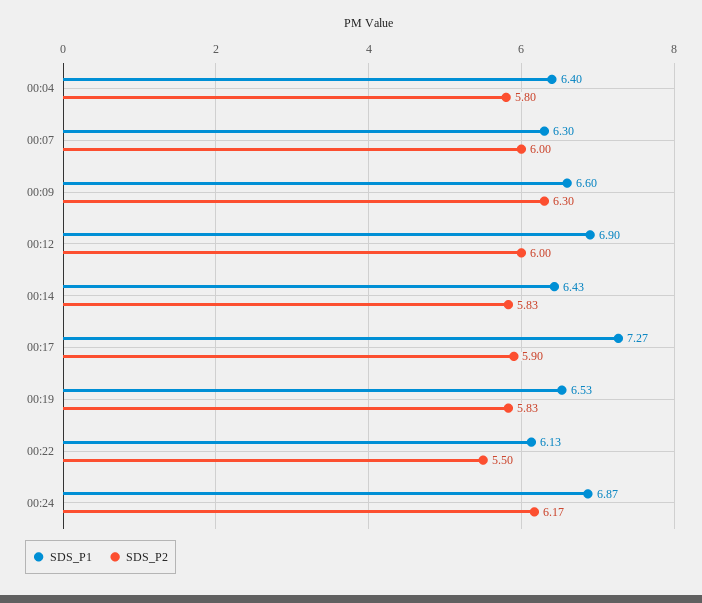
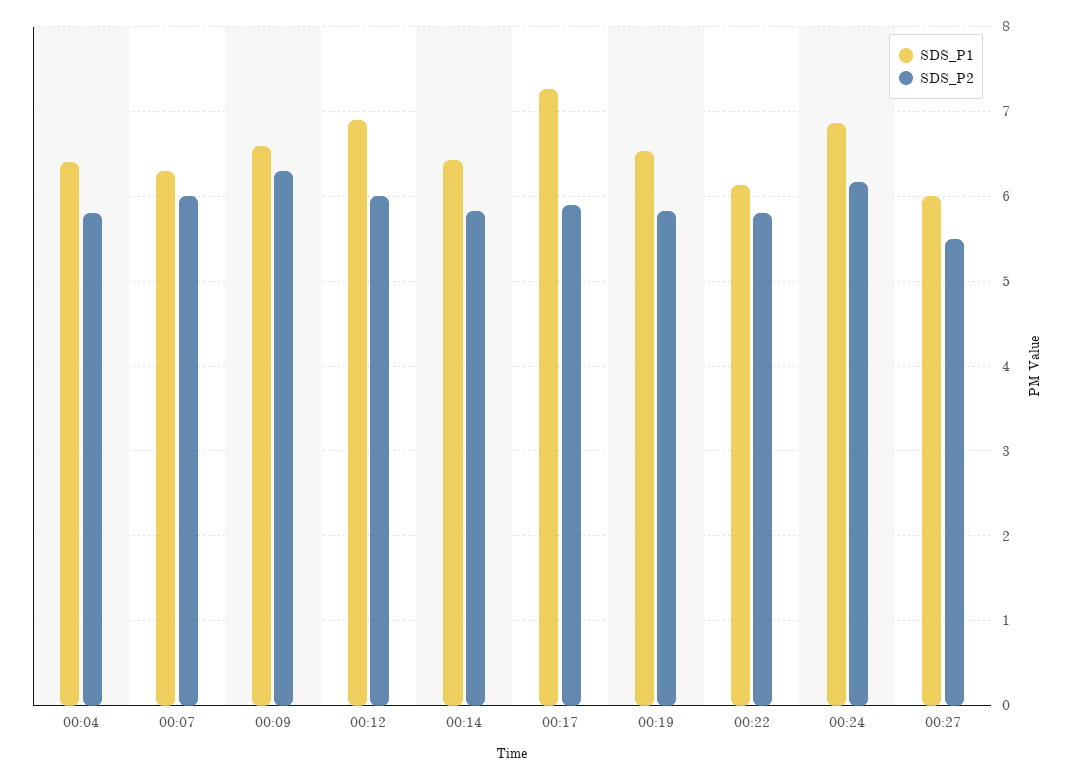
SDS_P2, 00:22: 5.5 -> 5.8
SDS_P1, 00:27: none -> 6
SDS_P2, 00:27: none -> 5.5

